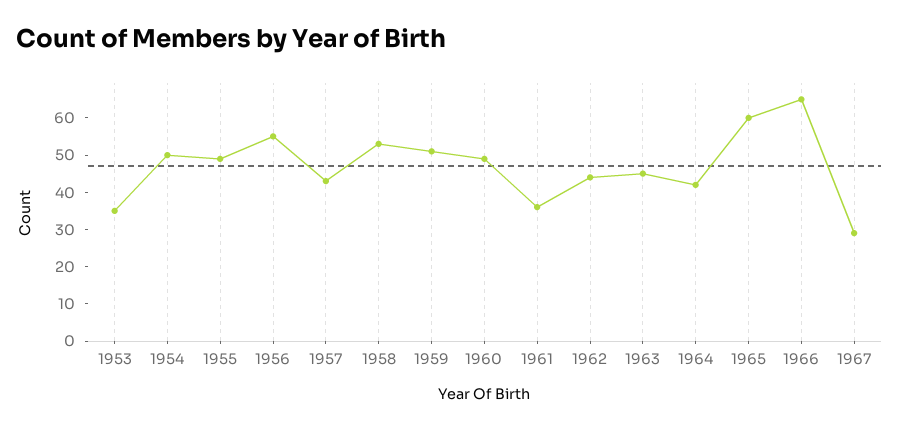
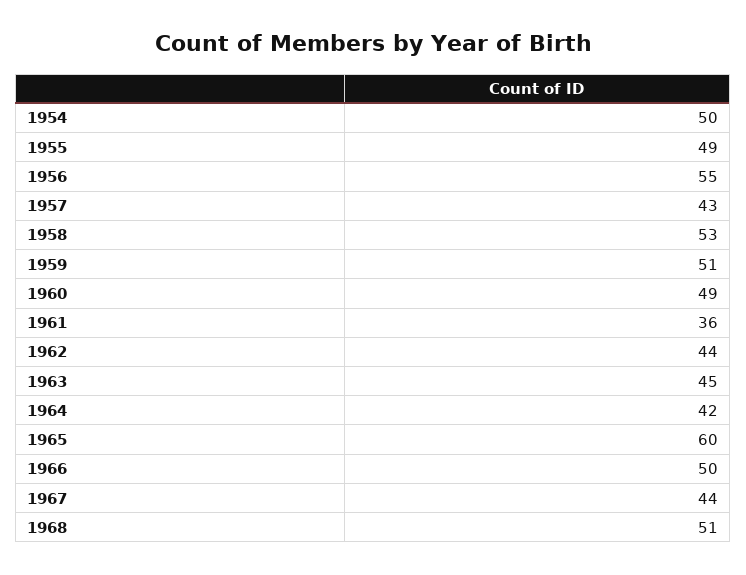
1953: 35 -> none
1966: 65 -> 50
1967: 30 -> 44
1968: none -> 51

